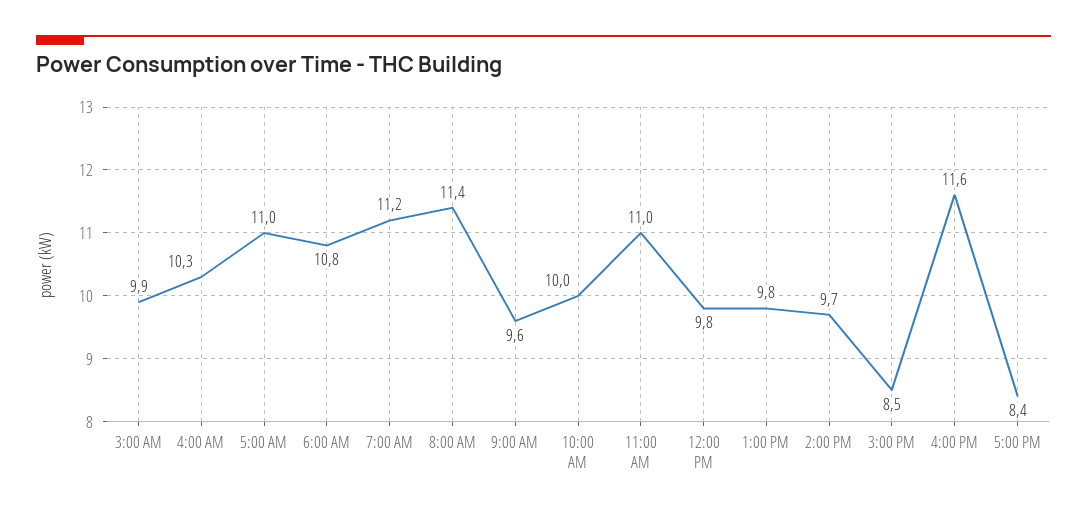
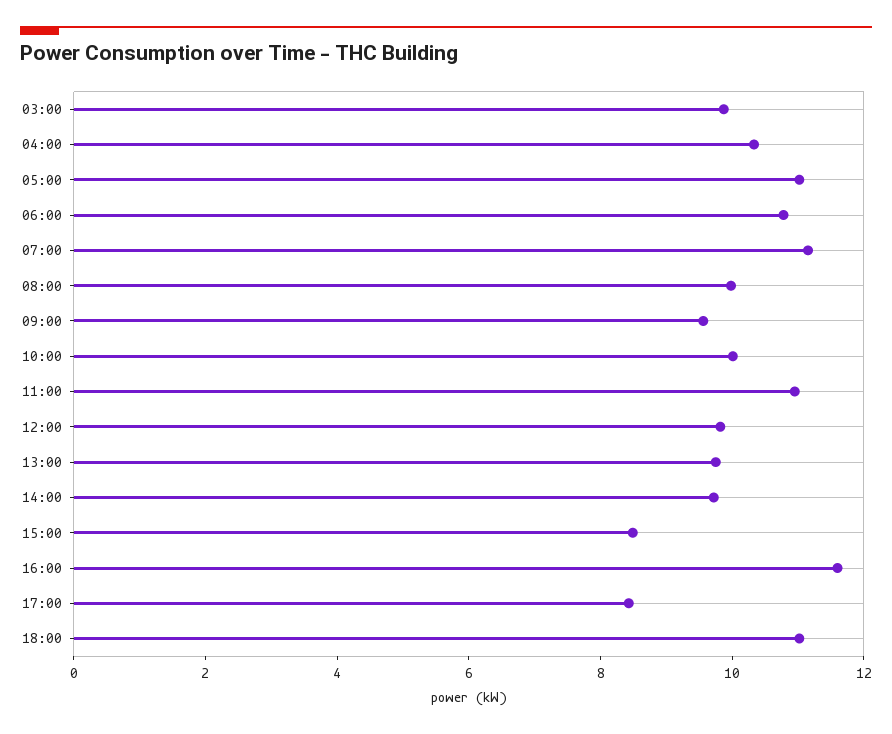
8:00 AM: 11.4 -> 10
18:00: none -> 11

